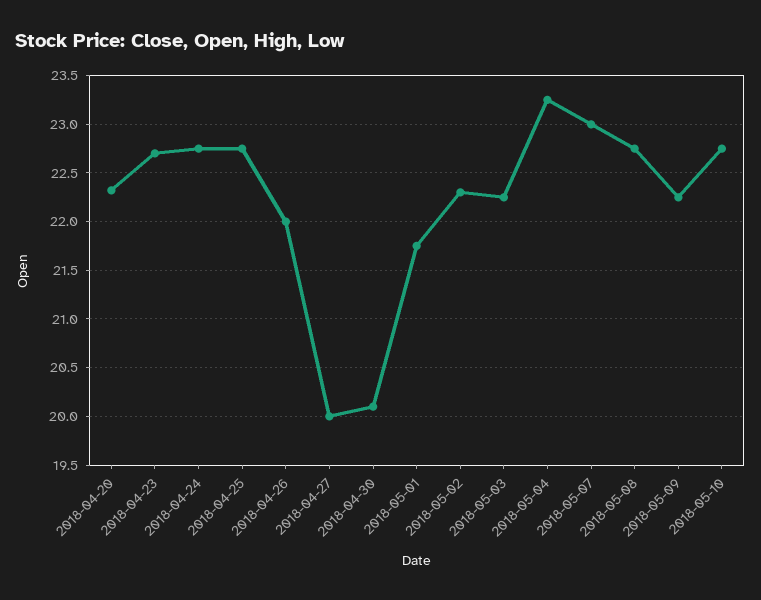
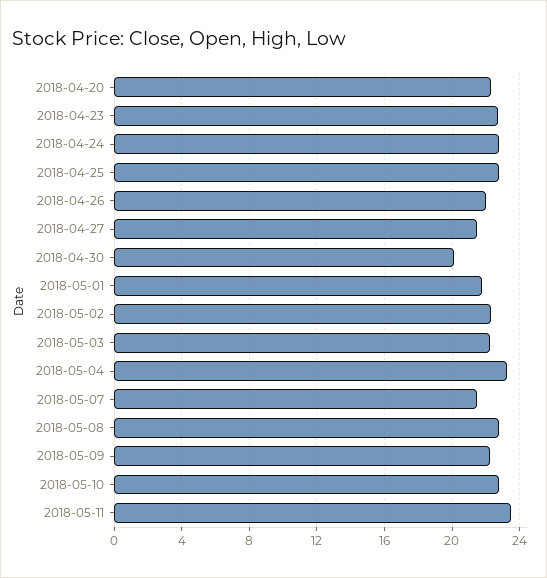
2018-04-27: 20 -> 21.5
2018-05-07: 23 -> 21.5
2018-05-11: none -> 23.5

